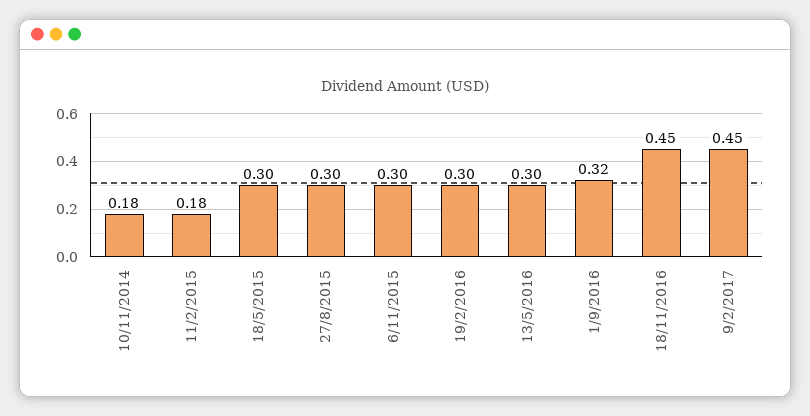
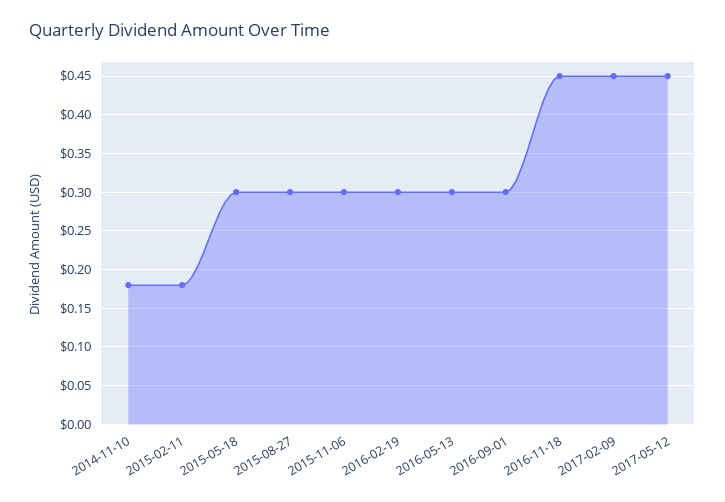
1/9/2016: 0.32 -> 0.3
2017-05-12: none -> 0.45

